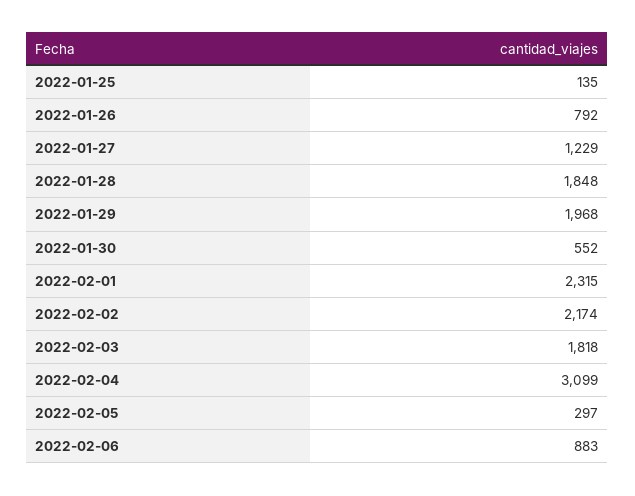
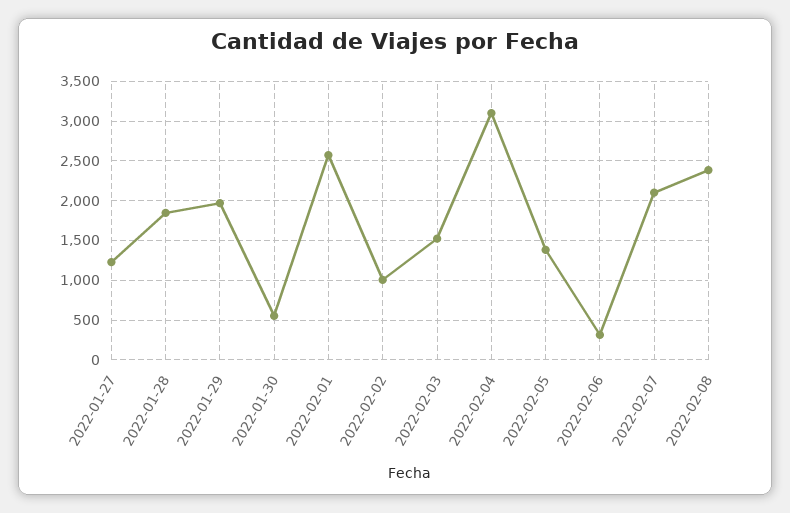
2022-01-25: 135 -> none
2022-01-26: 792 -> none
2022-02-01: 2315 -> 2600
2022-02-02: 2174 -> 1000
2022-02-03: 1818 -> 1500
2022-02-05: 297 -> 1400
2022-02-06: 883 -> 300
2022-02-07: none -> 2100
2022-02-08: none -> 2400

